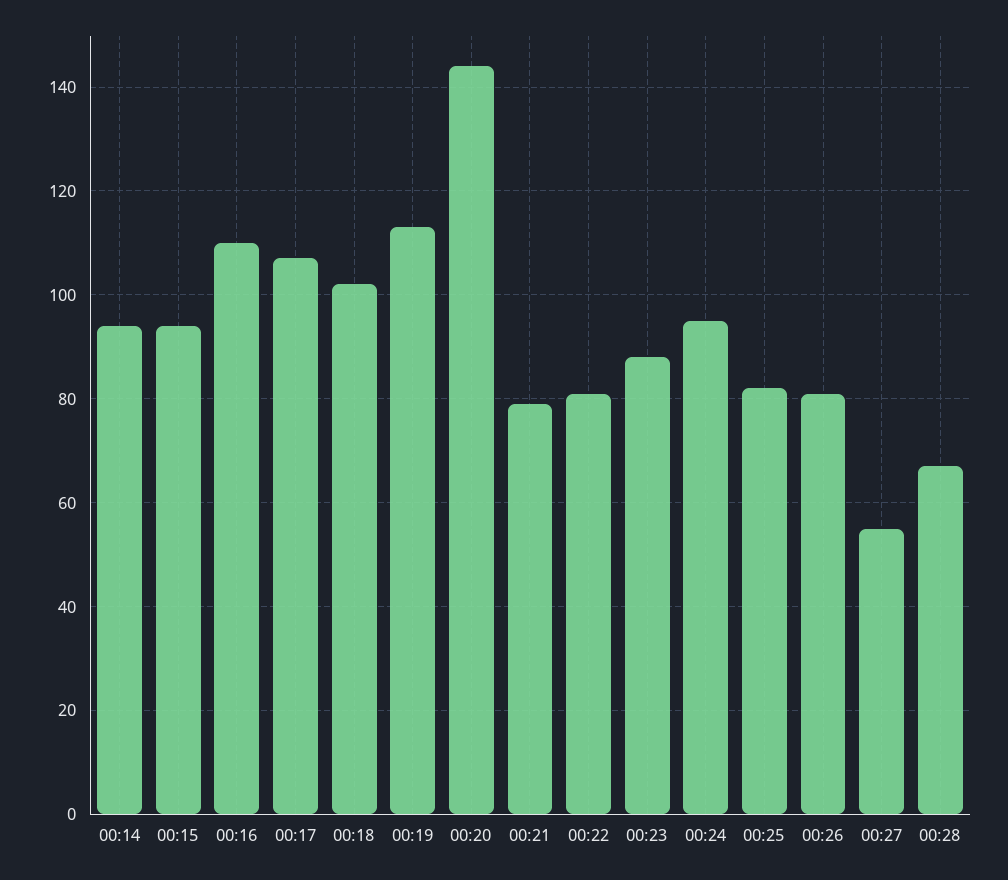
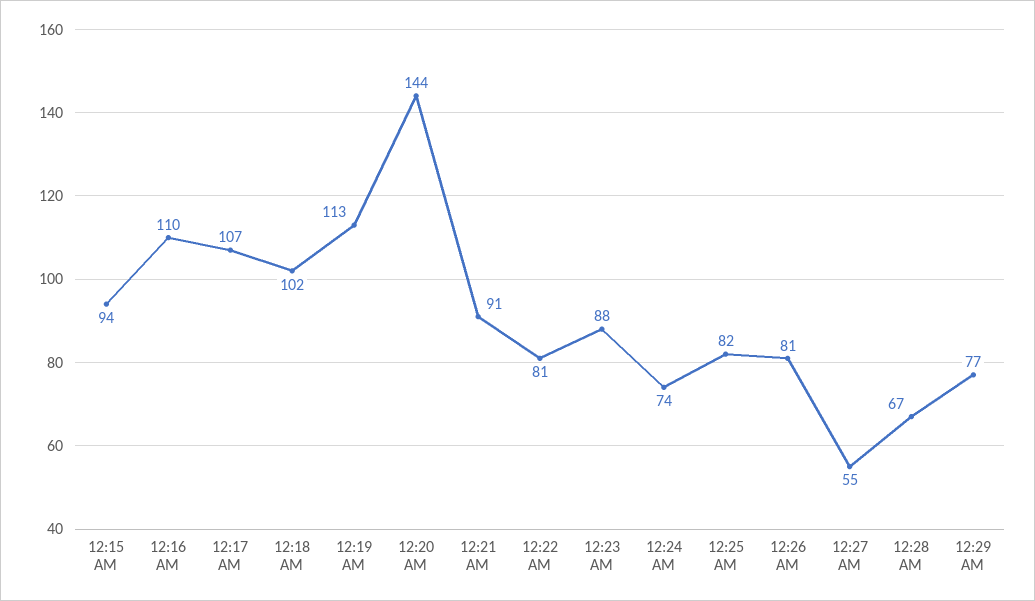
00:14: 95 -> none
00:21: 80 -> 91
00:24: 95 -> 74
12:29 AM: none -> 77

